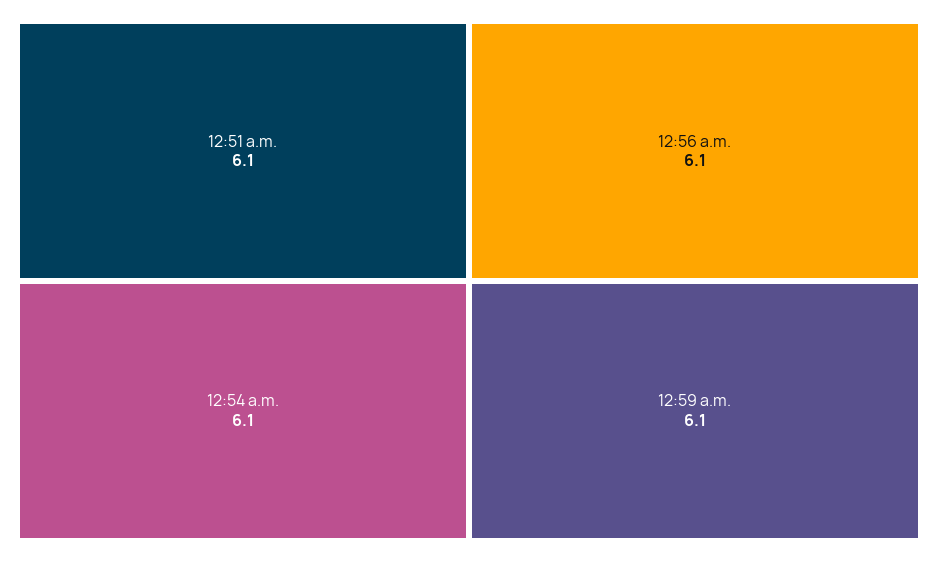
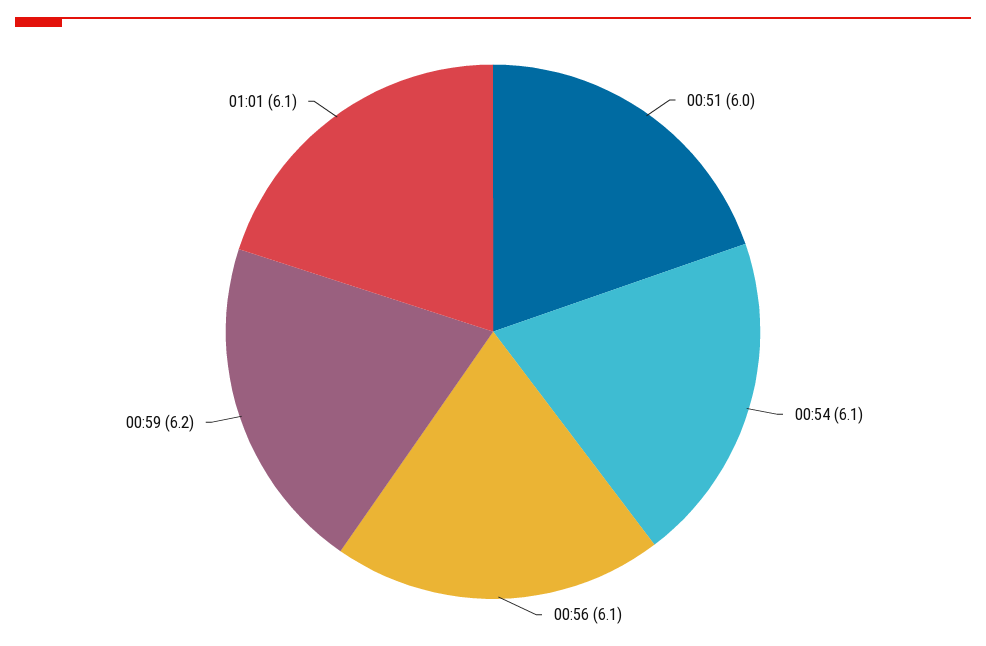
12:51 a.m.: 6.1 -> 6
12:59 a.m.: 6.1 -> 6.2
01:01: none -> 6.1

